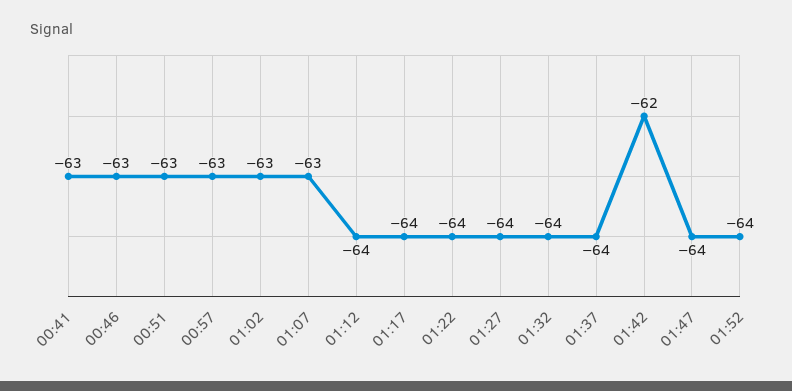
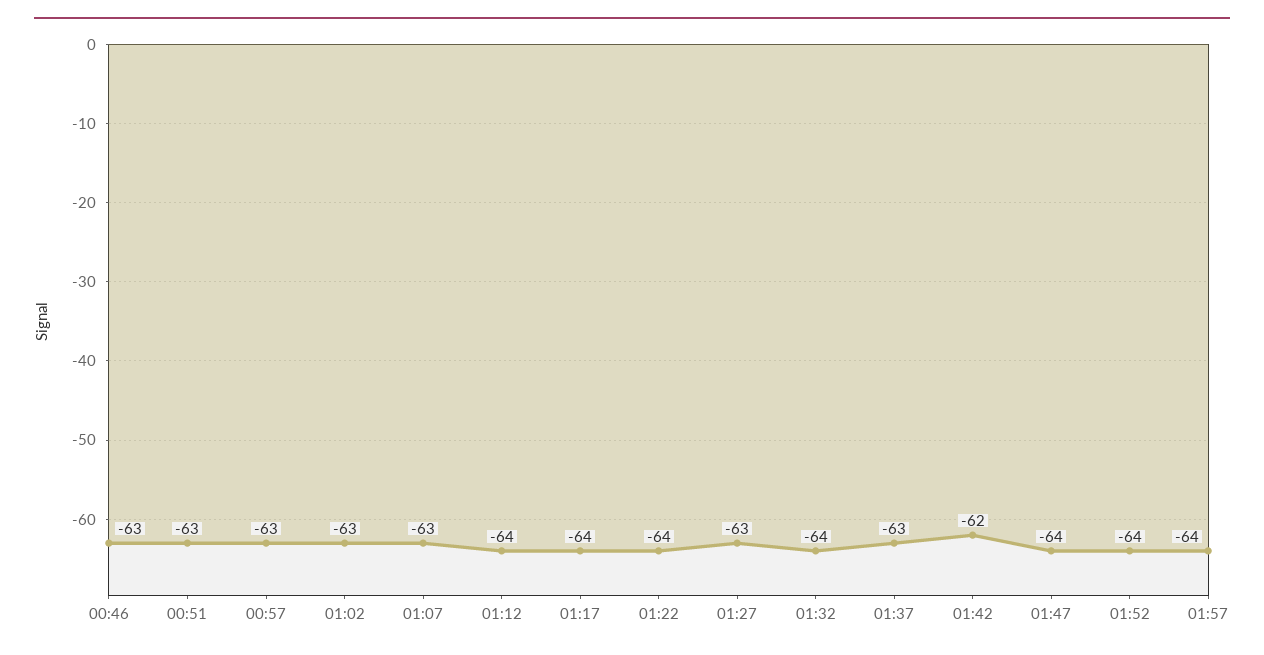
00:41: -63 -> none
01:27: -64 -> -63
01:37: -64 -> -63
01:57: none -> -64

